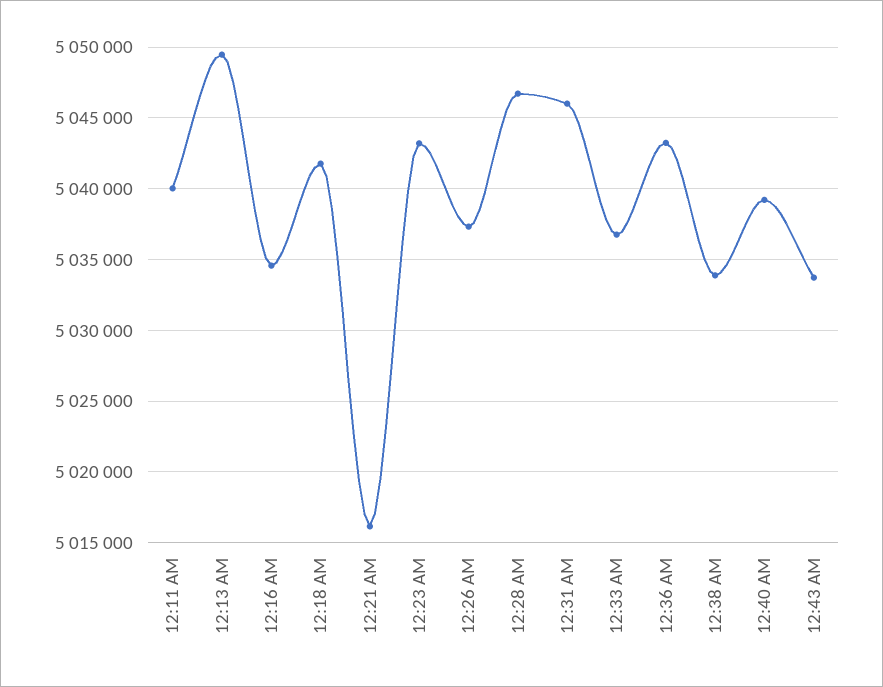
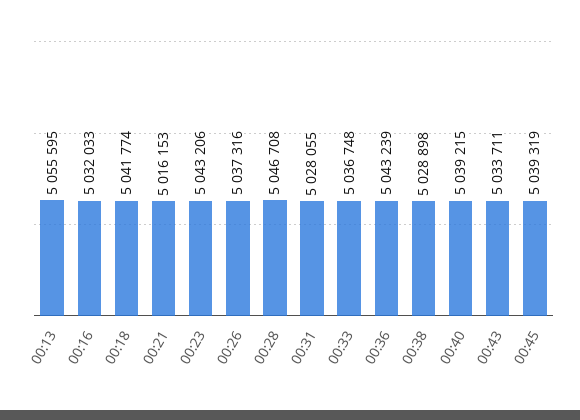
12:11 AM: 5040000 -> none
12:13 AM: 5049500 -> 5055595
12:16 AM: 5034500 -> 5032033
12:31 AM: 5046000 -> 5028055
12:38 AM: 5034000 -> 5028898
00:45: none -> 5039319

